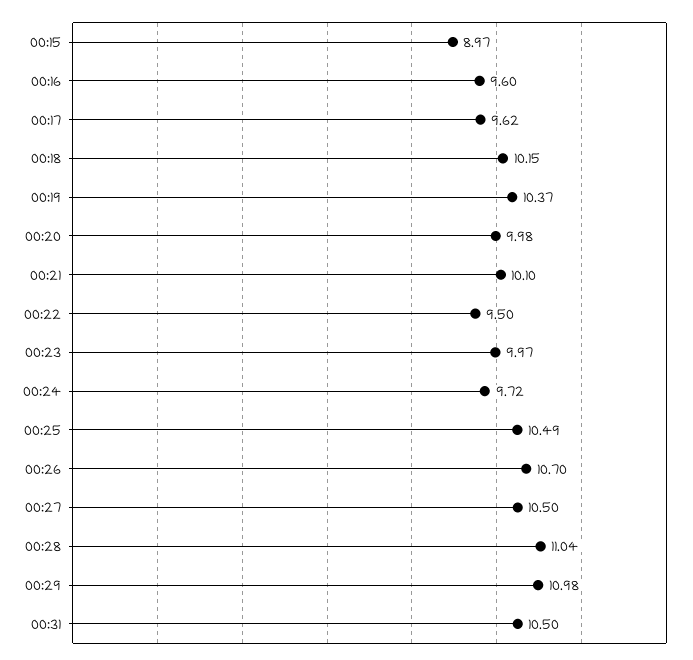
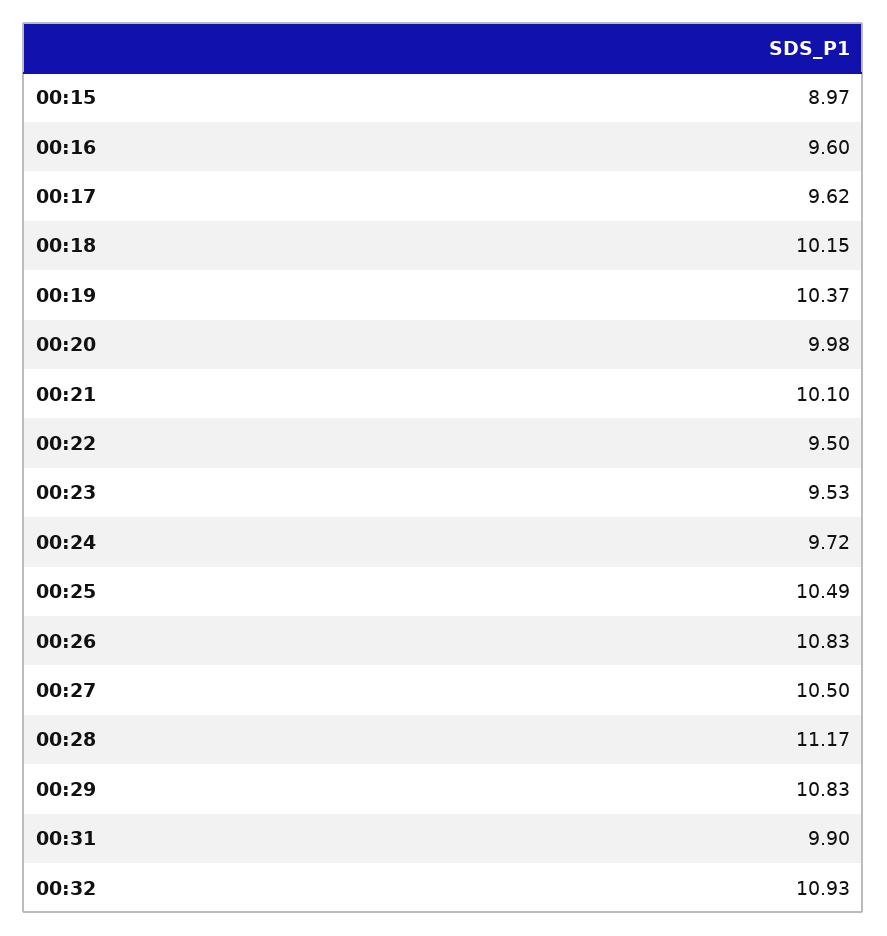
00:23: 9.97 -> 9.53
00:26: 10.7 -> 10.83
00:28: 11.04 -> 11.17
00:29: 10.98 -> 10.83
00:31: 10.5 -> 9.9
00:32: none -> 10.93

